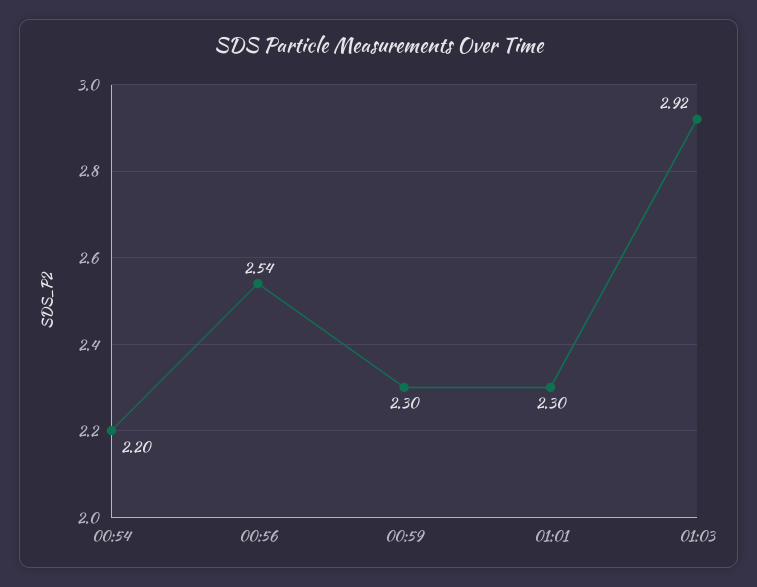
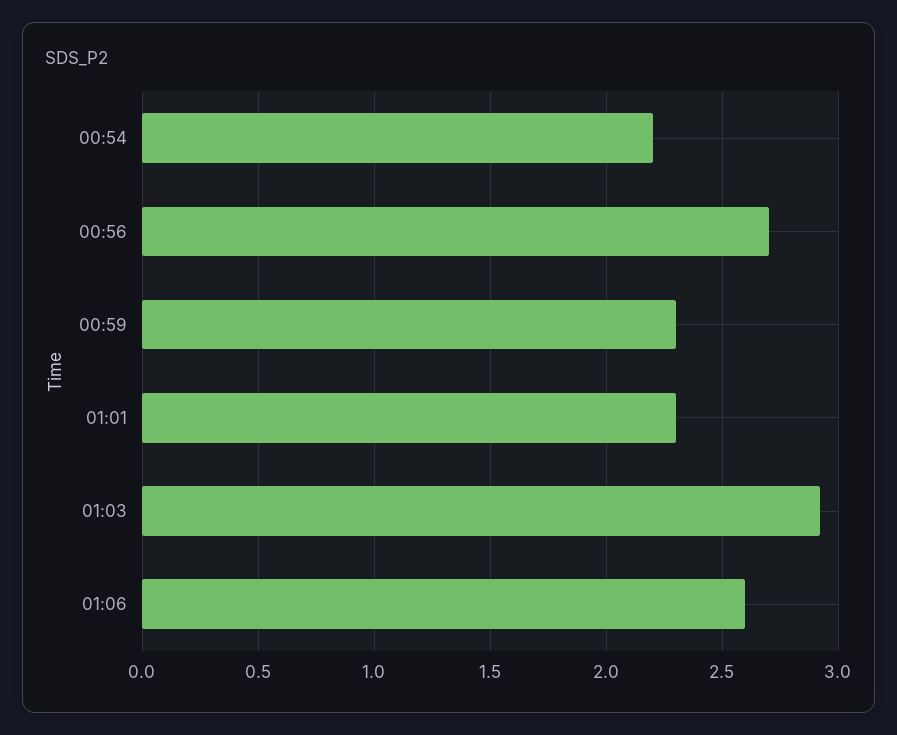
00:56: 2.54 -> 2.7
01:06: none -> 2.6

